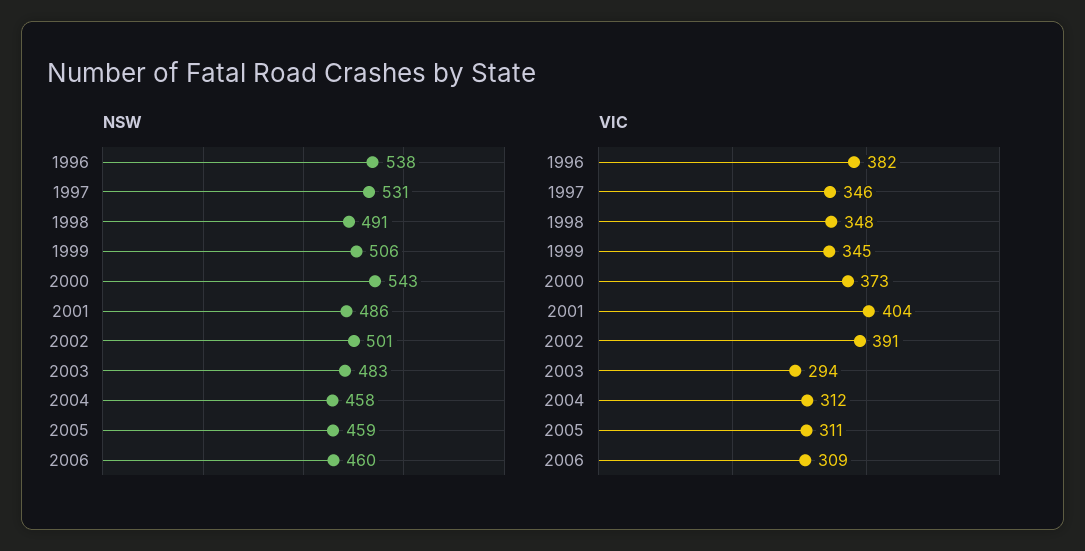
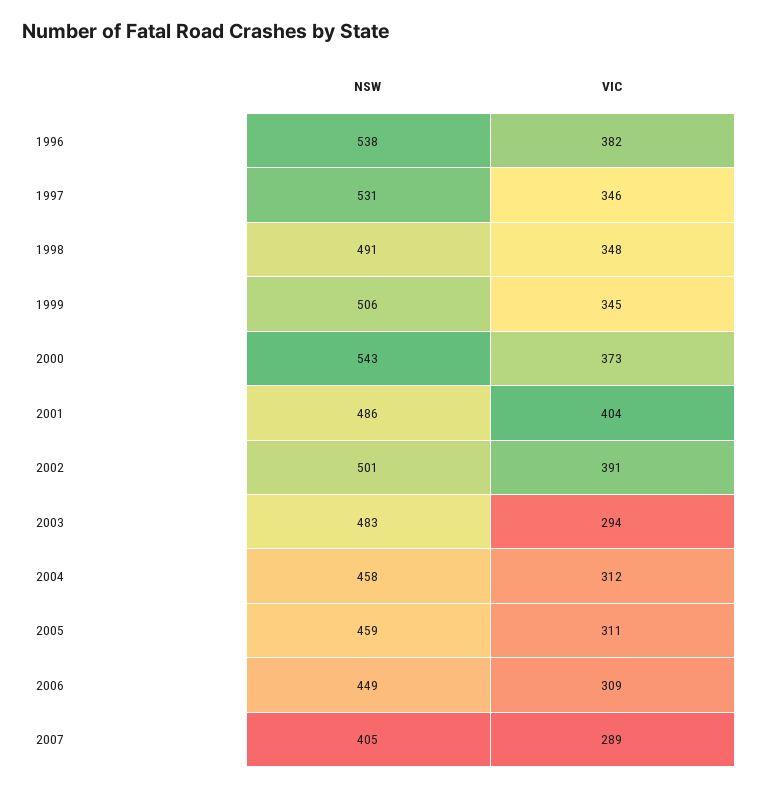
NSW, 2006: 460 -> 449
NSW, 2007: none -> 405
VIC, 2007: none -> 289

